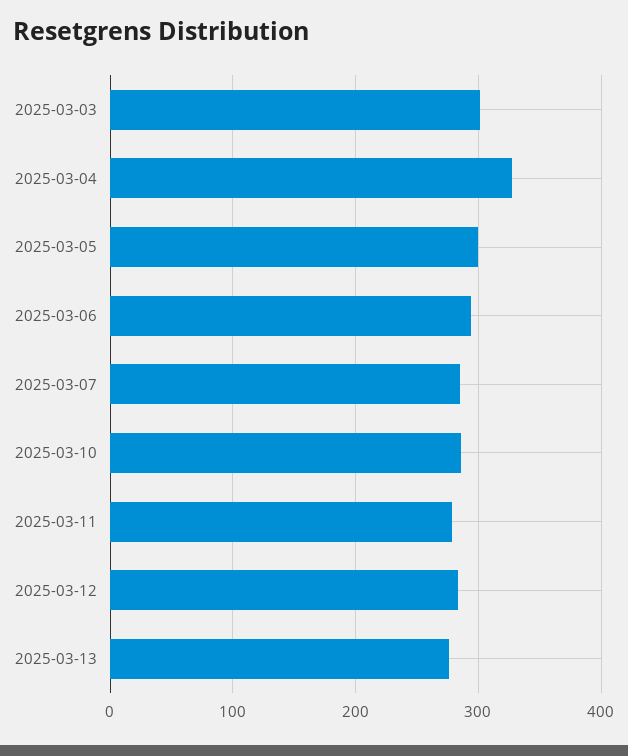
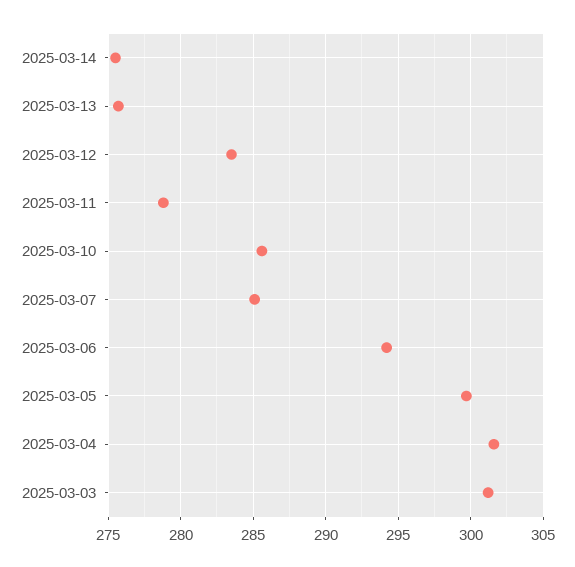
2025-03-04: 330 -> 301.5
2025-03-14: none -> 275.5

